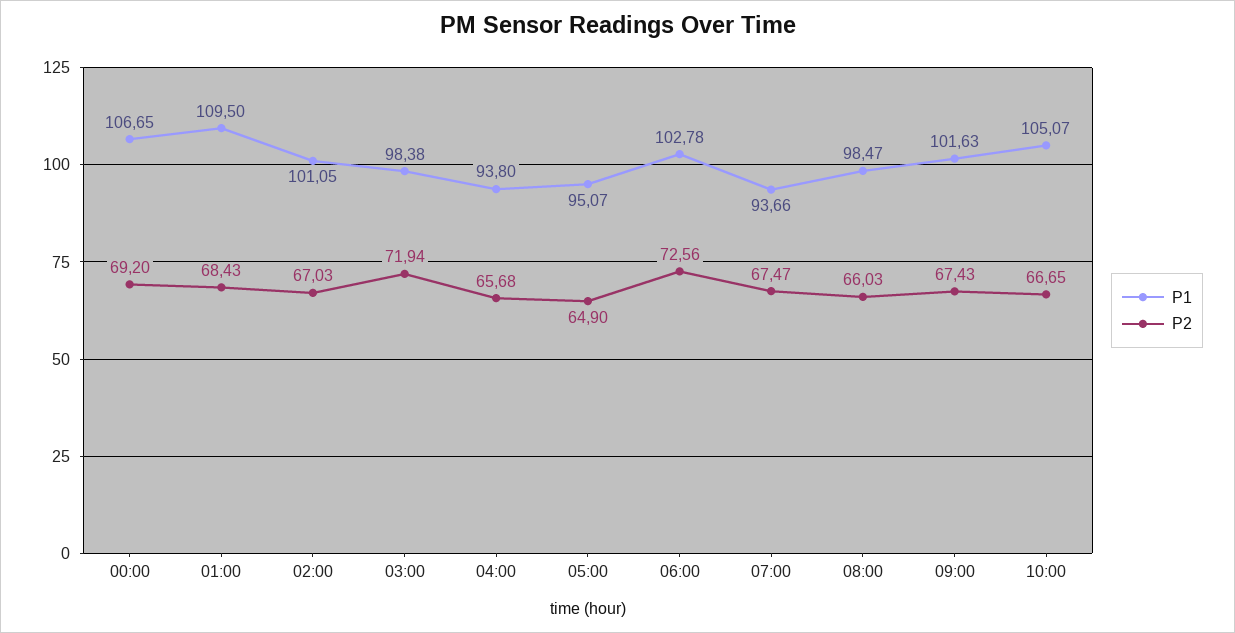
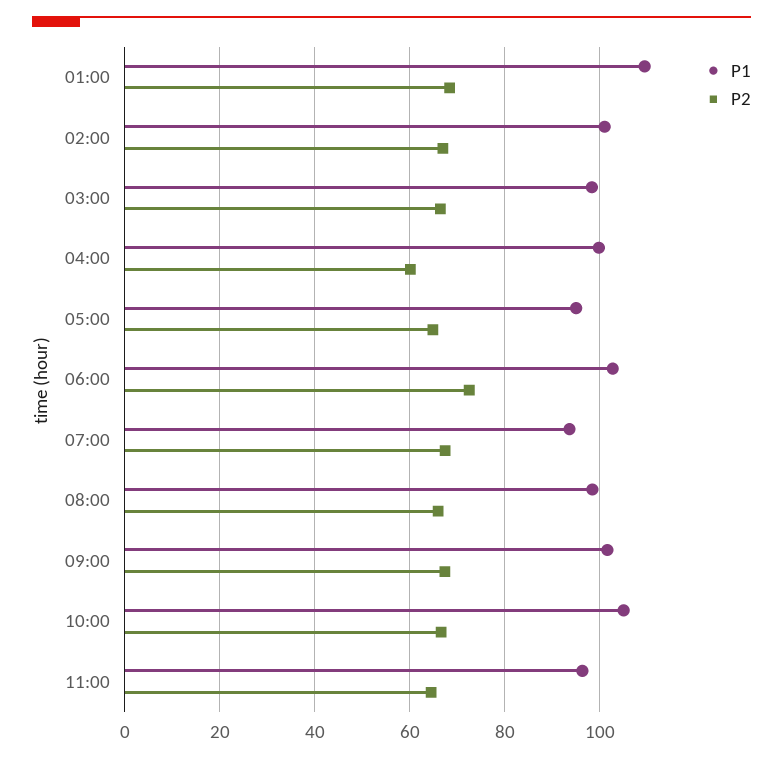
P1, 00:00: 106.65 -> none
P2, 00:00: 69.2 -> none
P2, 03:00: 71.94 -> 66
P1, 04:00: 93.8 -> 100
P2, 04:00: 65.68 -> 60
P1, 11:00: none -> 96
P2, 11:00: none -> 64

